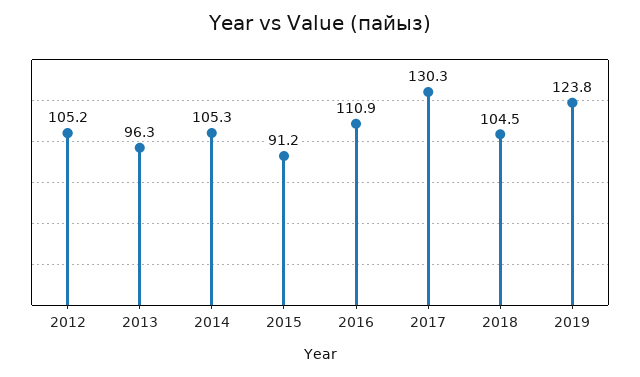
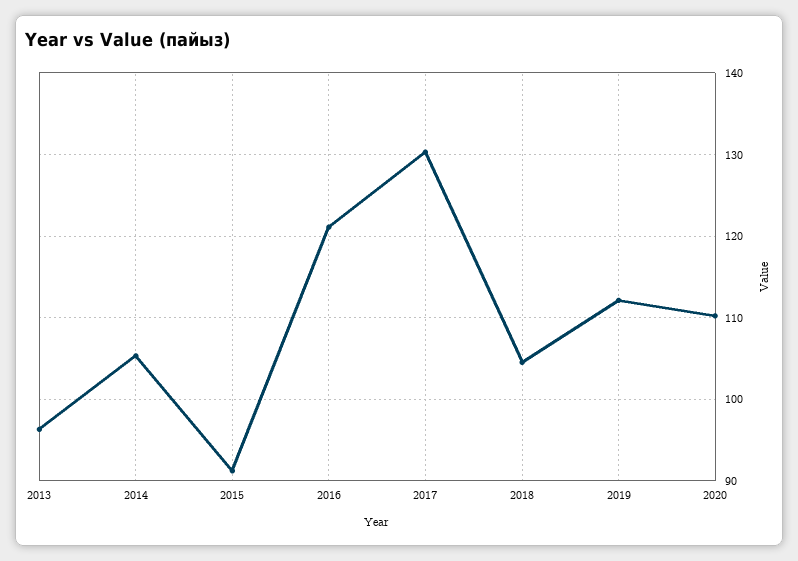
2012: 105.2 -> none
2016: 110.9 -> 121
2019: 123.8 -> 112
2020: none -> 110

